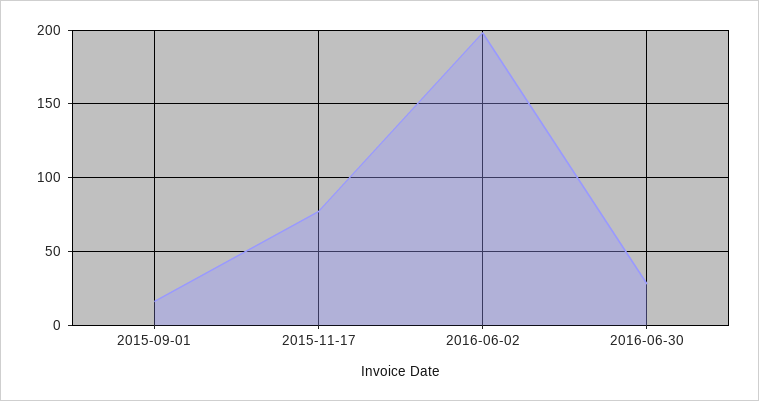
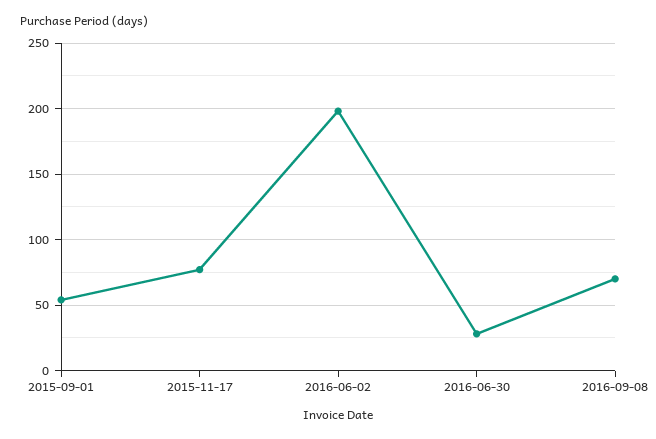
2015-09-01: 15 -> 55
2016-09-08: none -> 70

